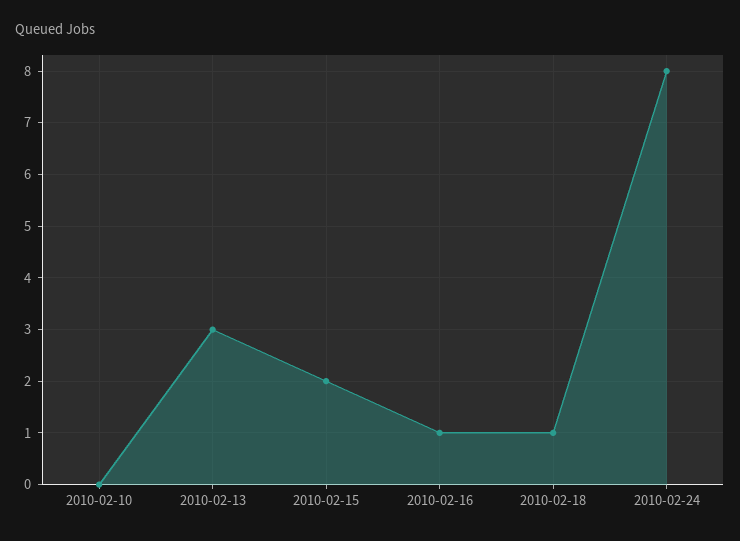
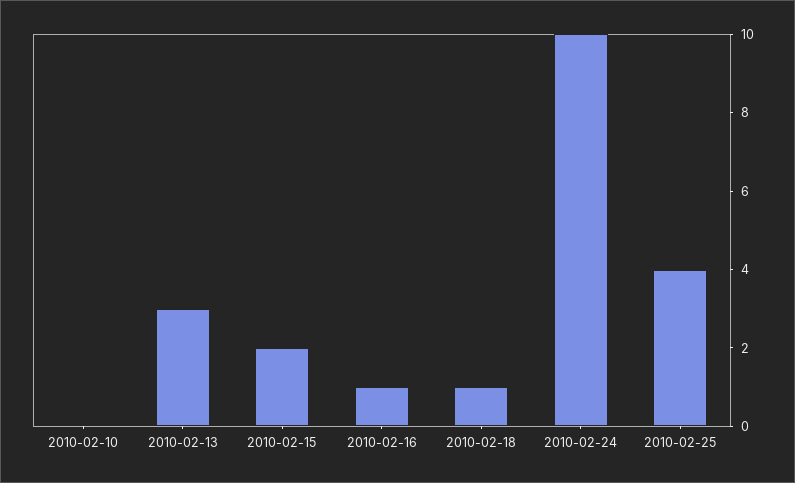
2010-02-24: 8 -> 10
2010-02-25: none -> 4

